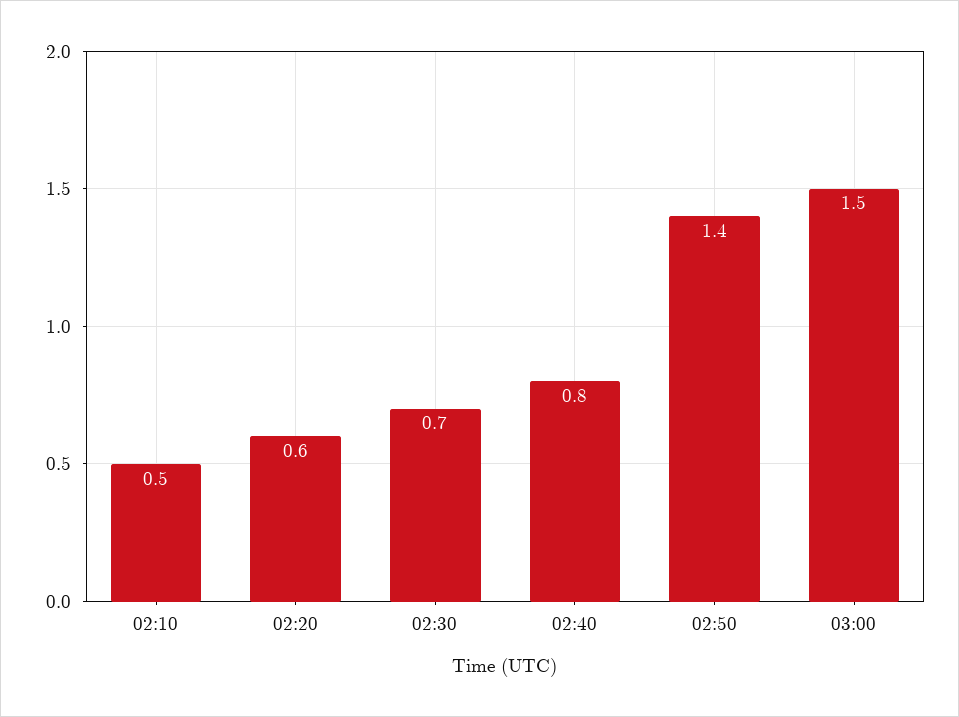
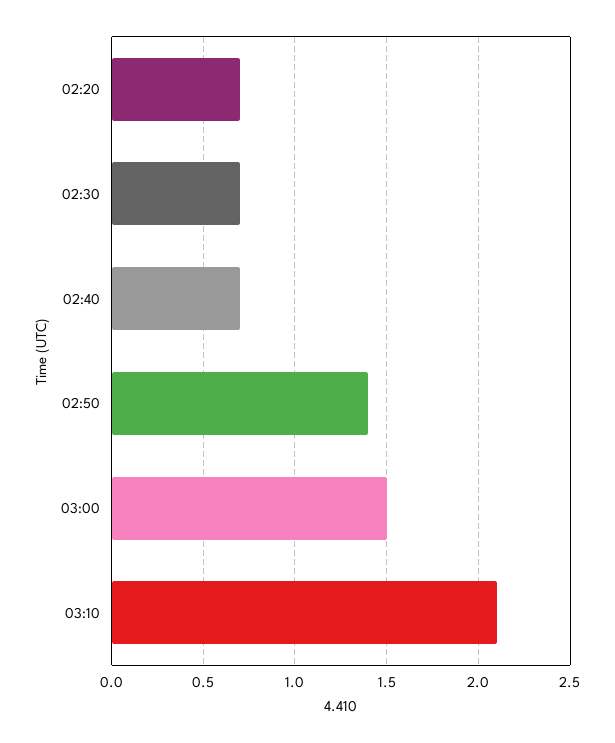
02:10: 0.5 -> none
02:20: 0.6 -> 0.7
02:40: 0.8 -> 0.7
03:10: none -> 2.1

